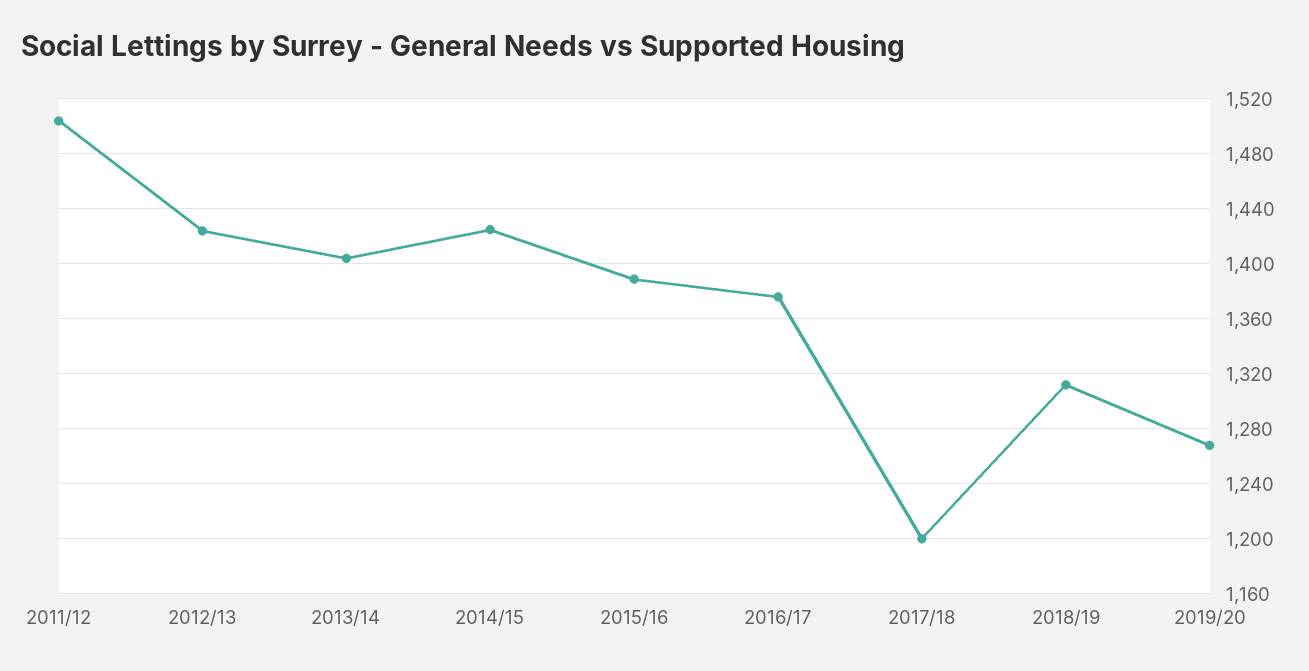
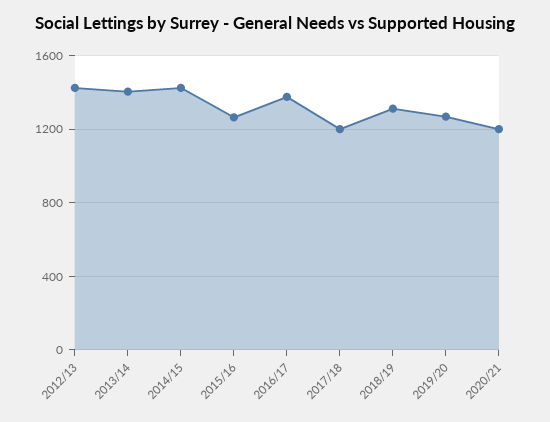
2011/12: 1505 -> none
2015/16: 1390 -> 1250
2020/21: none -> 1200

